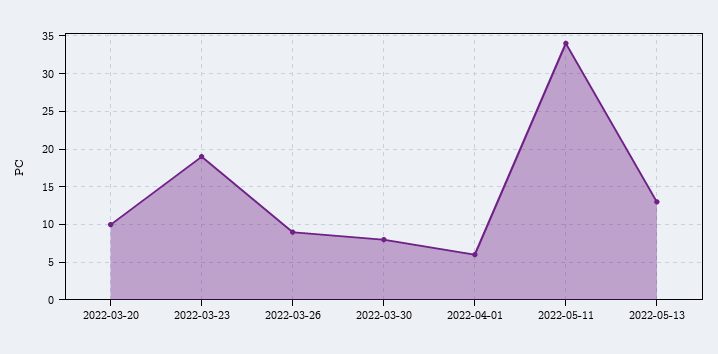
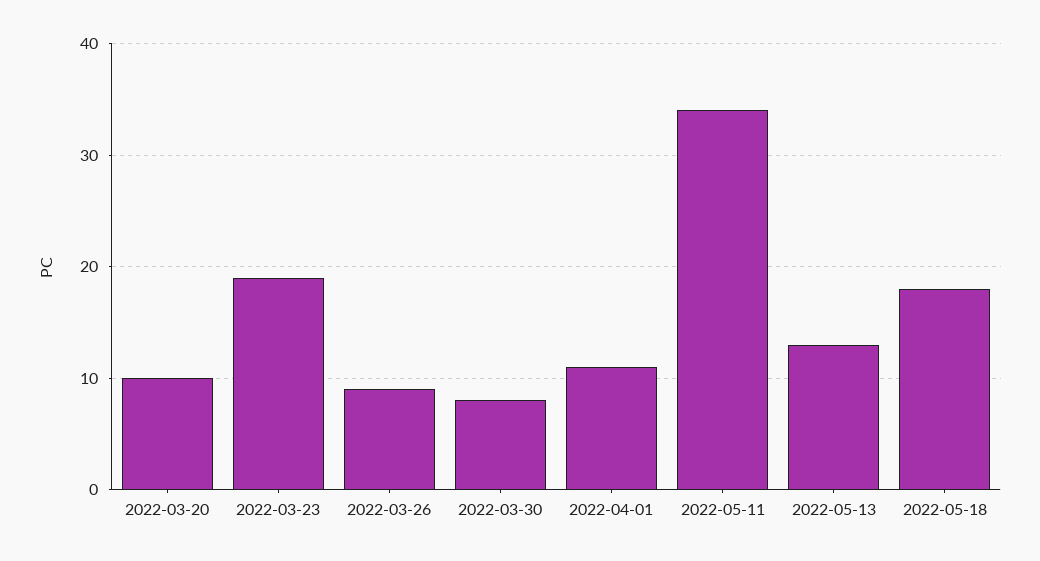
2022-04-01: 6 -> 11
2022-05-18: none -> 18

